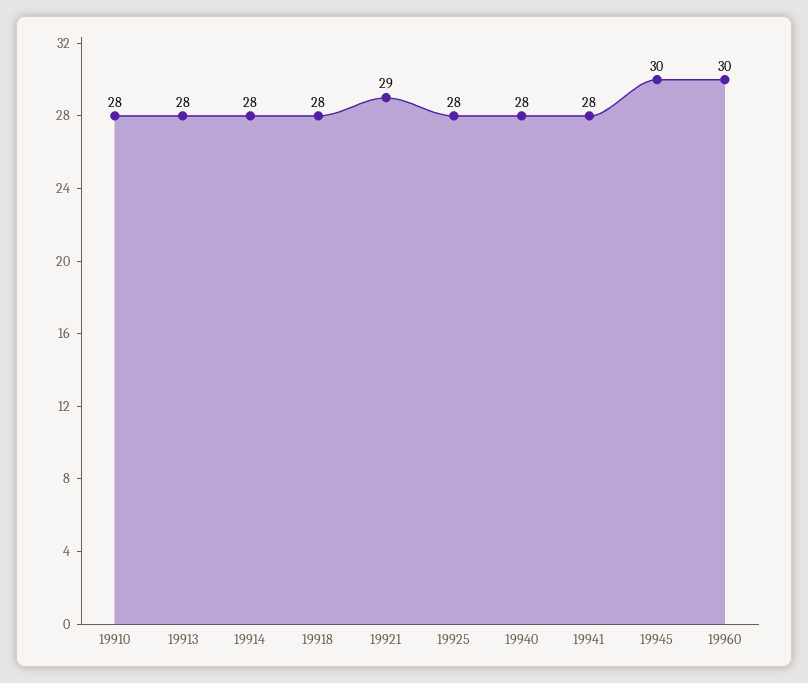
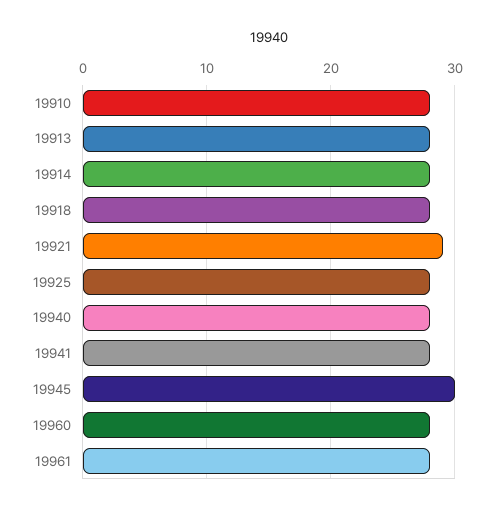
19960: 30 -> 28
19961: none -> 28

